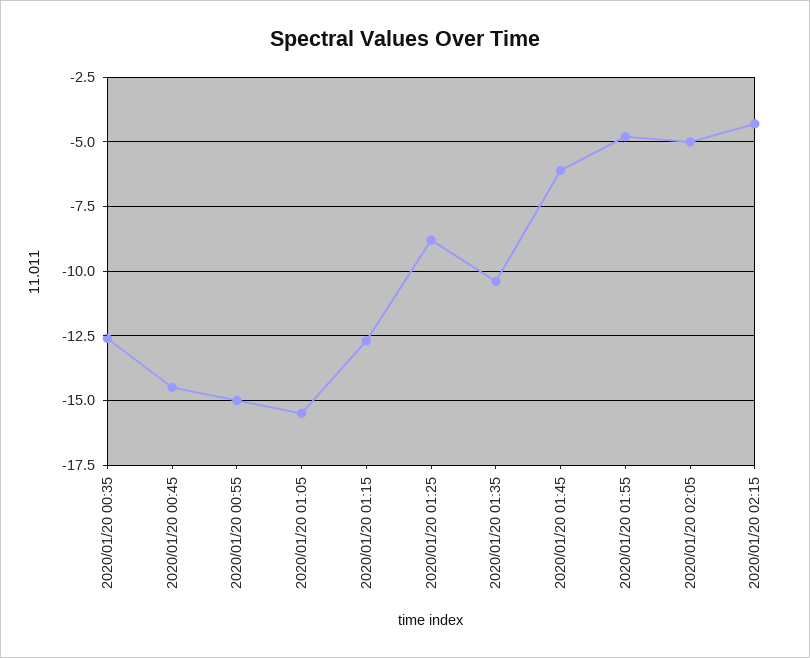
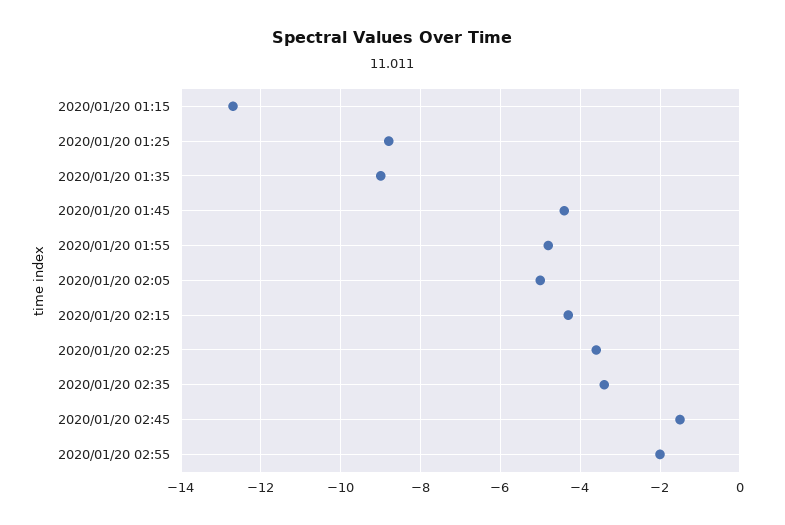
2020/01/20 00:35: -12.5 -> none
2020/01/20 00:45: -14.5 -> none
2020/01/20 00:55: -15 -> none
2020/01/20 01:05: -15.5 -> none
2020/01/20 01:35: -10.5 -> -9
2020/01/20 01:45: -6 -> -4.5
2020/01/20 02:25: none -> -3.5
2020/01/20 02:35: none -> -3.5
2020/01/20 02:45: none -> -1.5
2020/01/20 02:55: none -> -2

